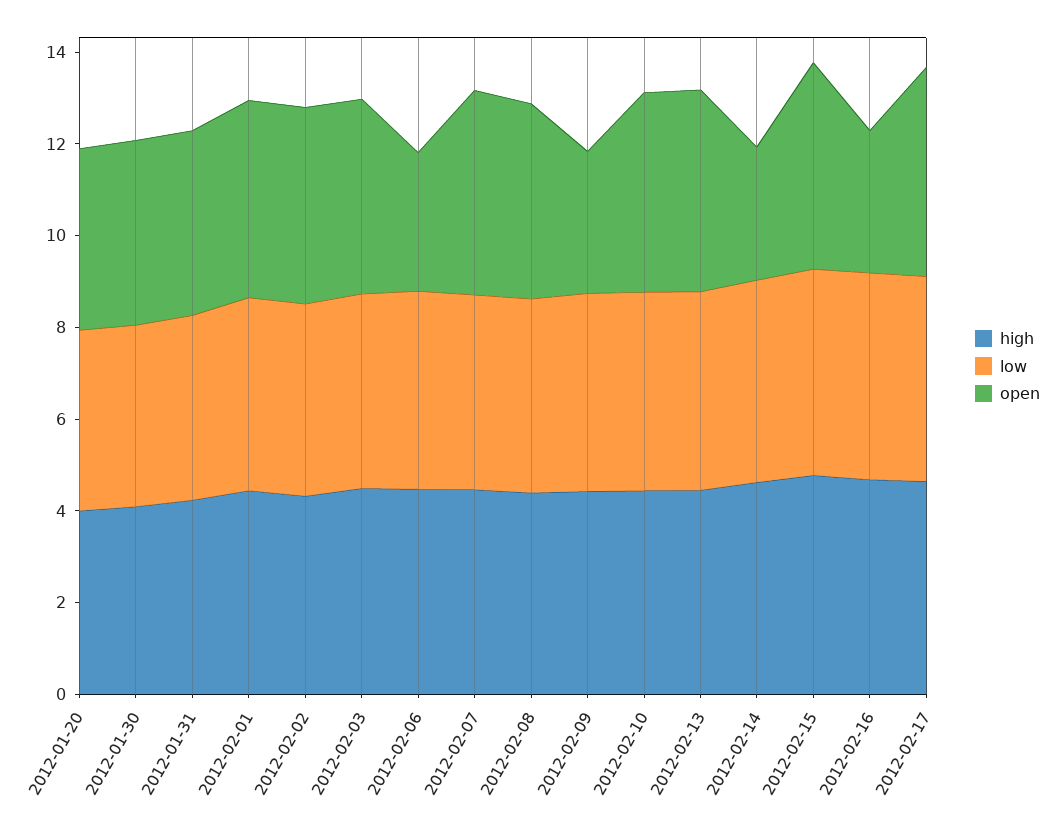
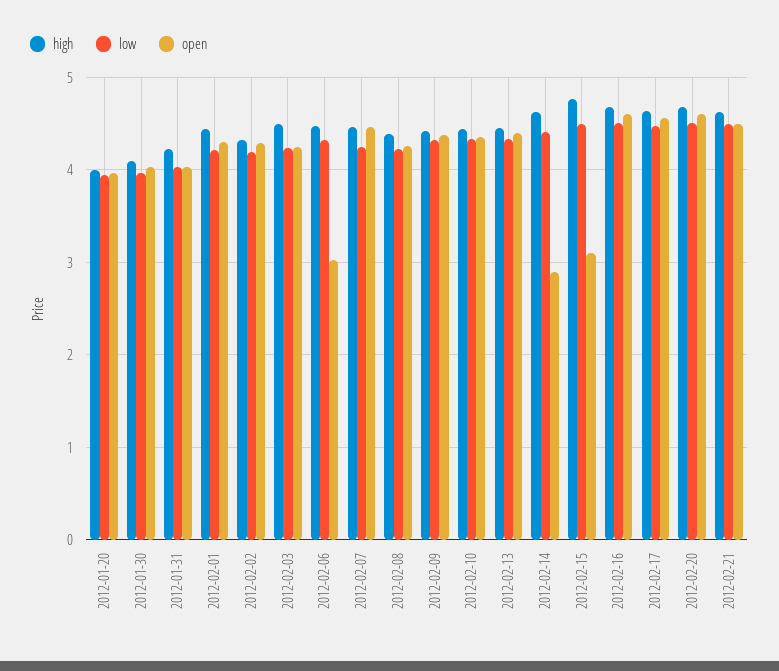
open, 2012-02-09: 3 -> 4.4
open, 2012-02-15: 4.5 -> 3.1
open, 2012-02-16: 3 -> 4.6
high, 2012-02-20: none -> 4.7
low, 2012-02-20: none -> 4.5
open, 2012-02-20: none -> 4.6
high, 2012-02-21: none -> 4.6
low, 2012-02-21: none -> 4.5
open, 2012-02-21: none -> 4.5

